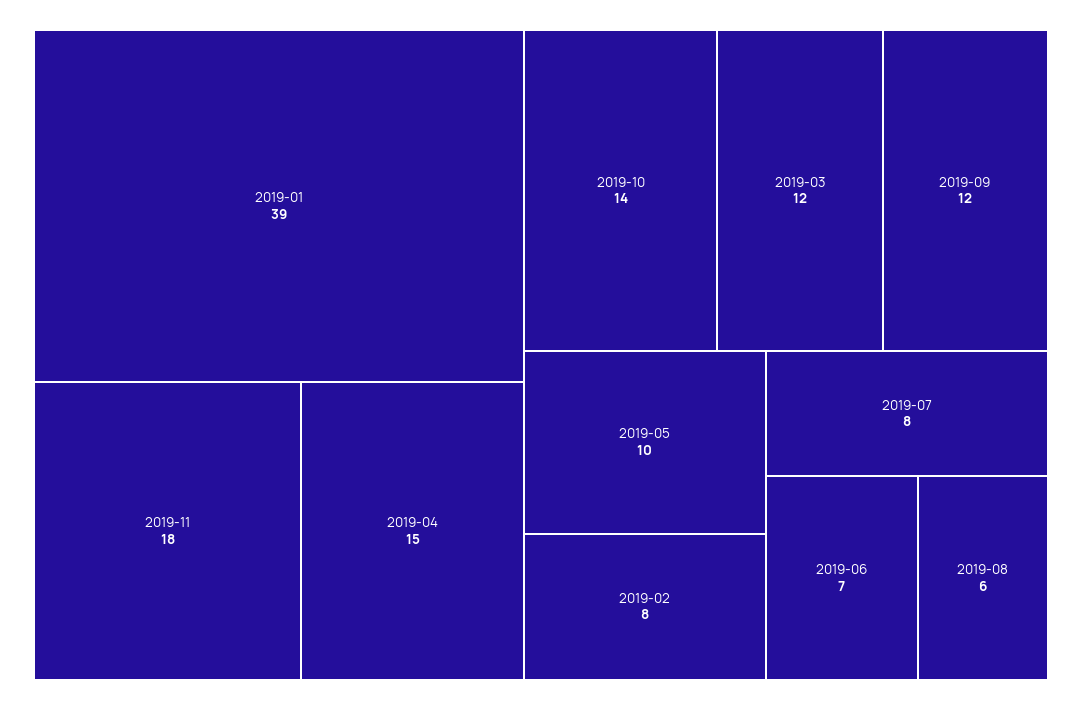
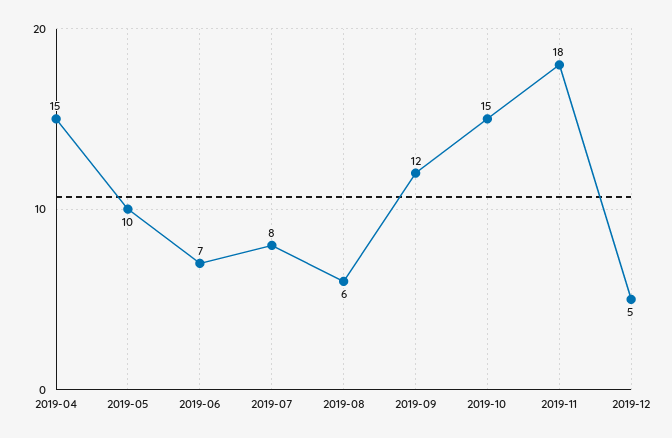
2019-01: 39 -> none
2019-10: 14 -> 15
2019-03: 12 -> none
2019-02: 8 -> none
2019-12: none -> 5

